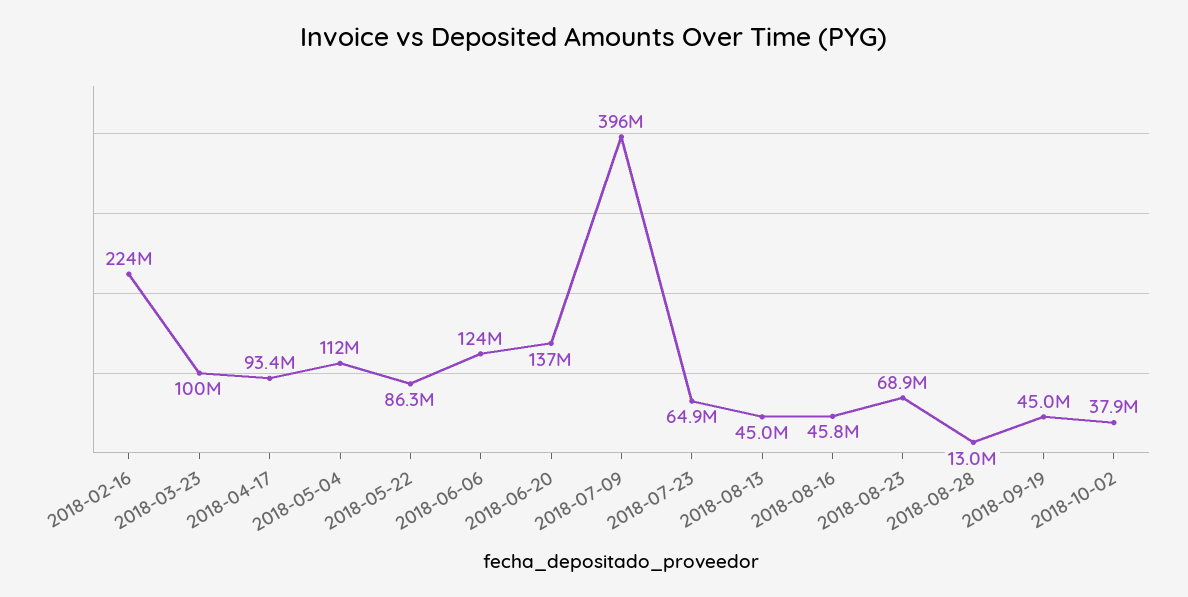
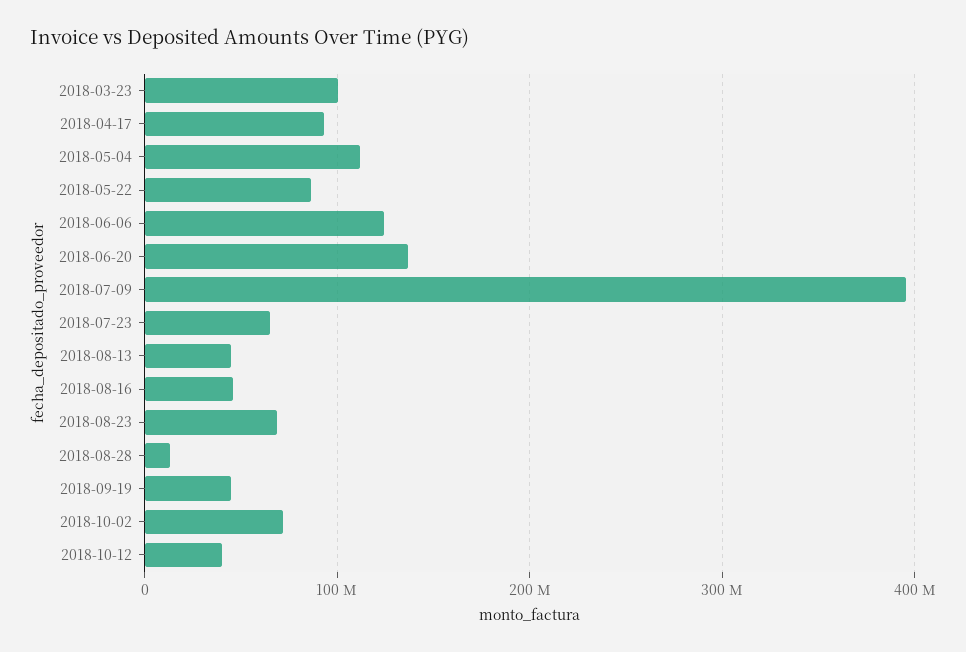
2018-02-16: 224000000 -> none
2018-10-02: 37900000 -> 70000000
2018-10-12: none -> 40000000

